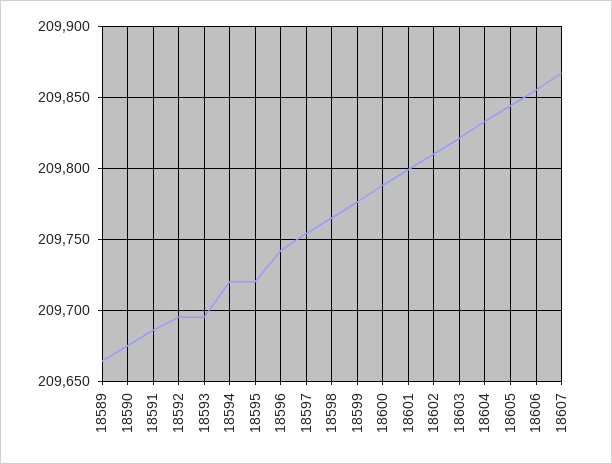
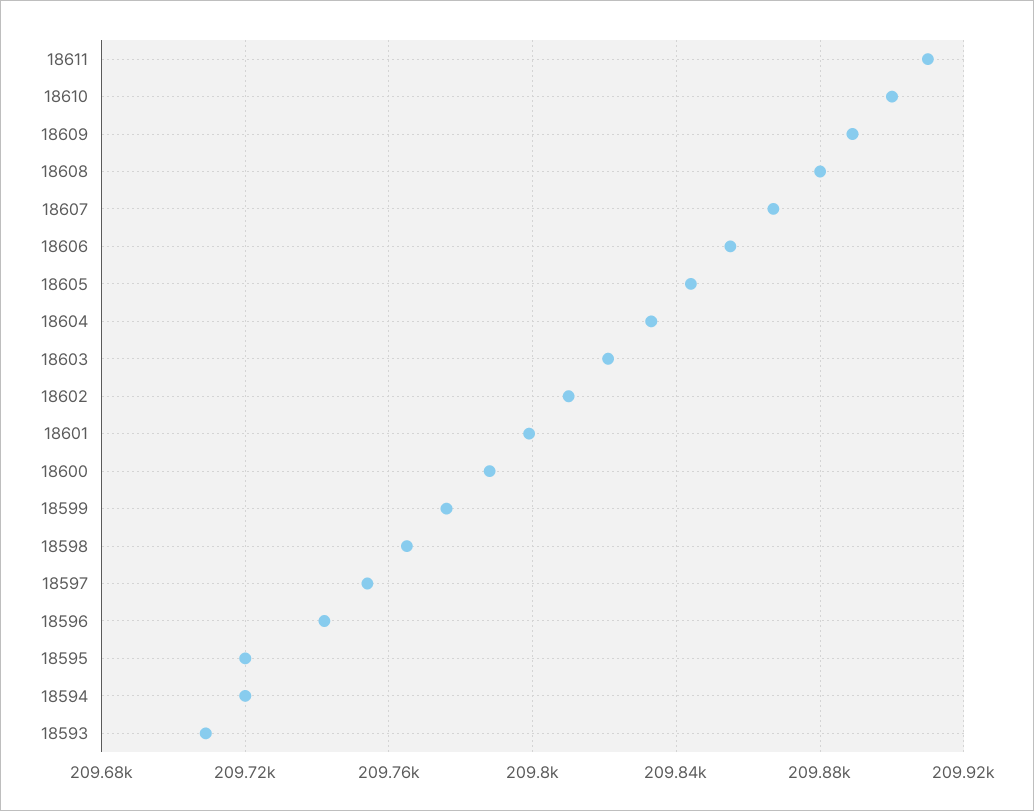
18589: 209665 -> none
18590: 209675 -> none
18591: 209685 -> none
18592: 209695 -> none
18593: 209695 -> 209710
18611: none -> 209910
18610: none -> 209900
18609: none -> 209890
18608: none -> 209880

